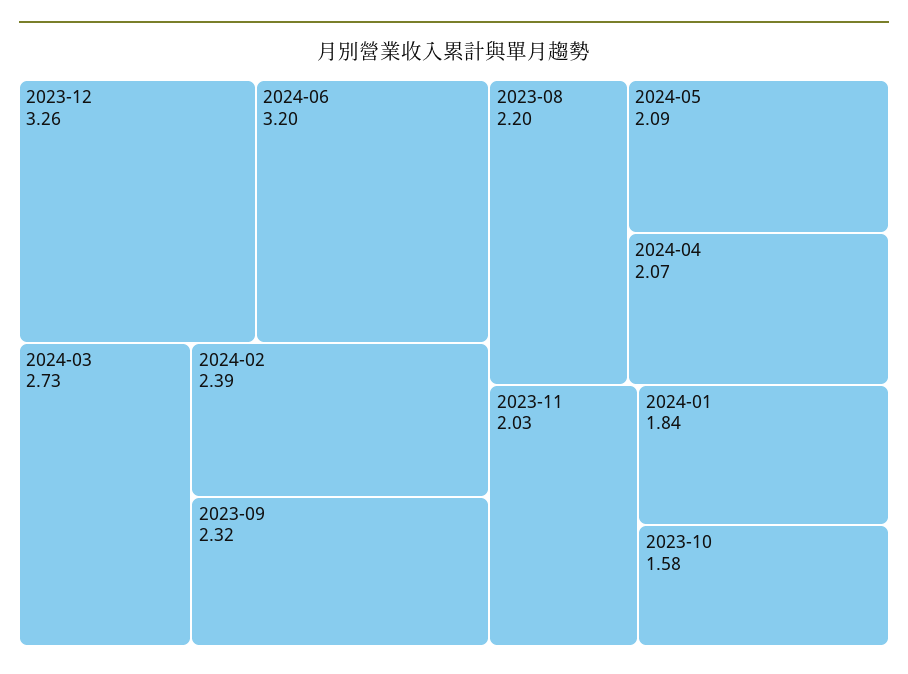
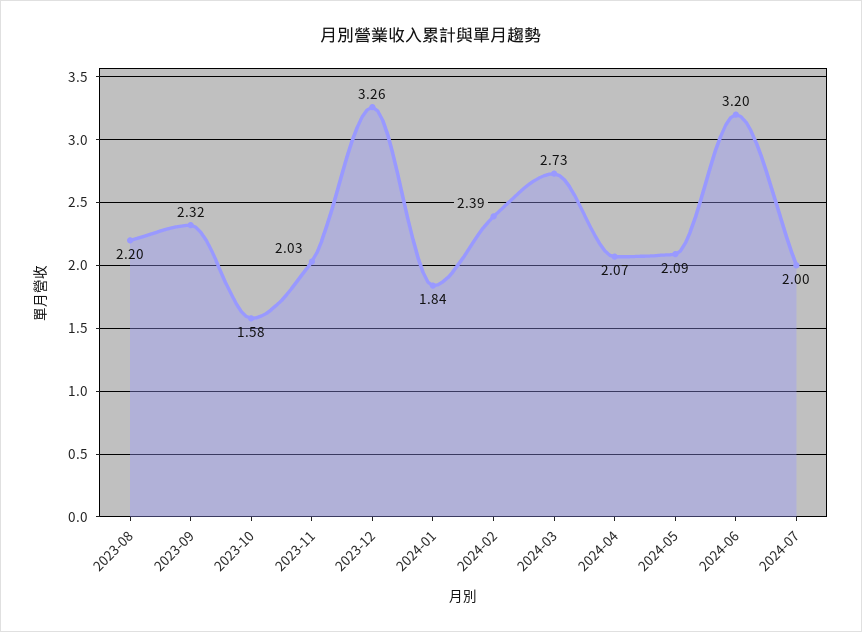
2024-07: none -> 2

